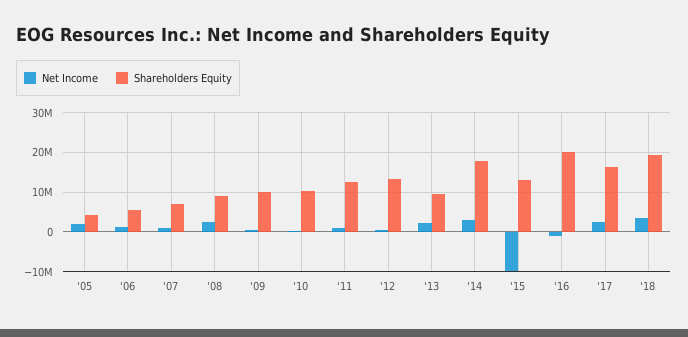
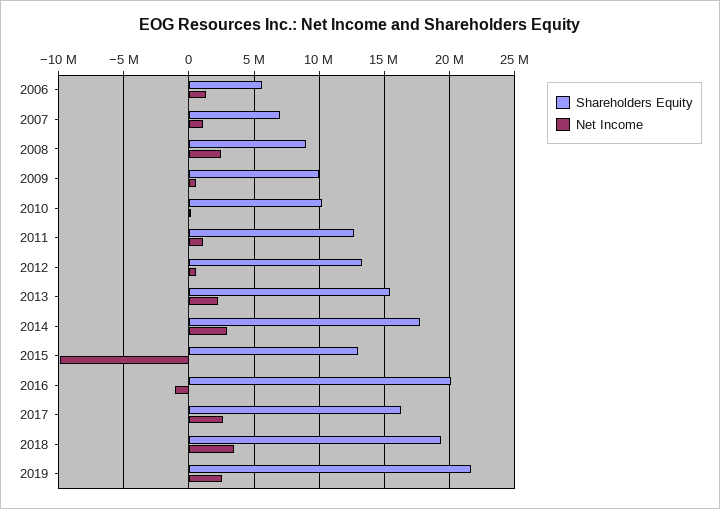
Net Income, '05: 2000000 -> none
Shareholders Equity, '05: 4000000 -> none
Shareholders Equity, '13: 10000000 -> 15500000
Shareholders Equity, 2019: none -> 21500000
Net Income, 2019: none -> 2500000

